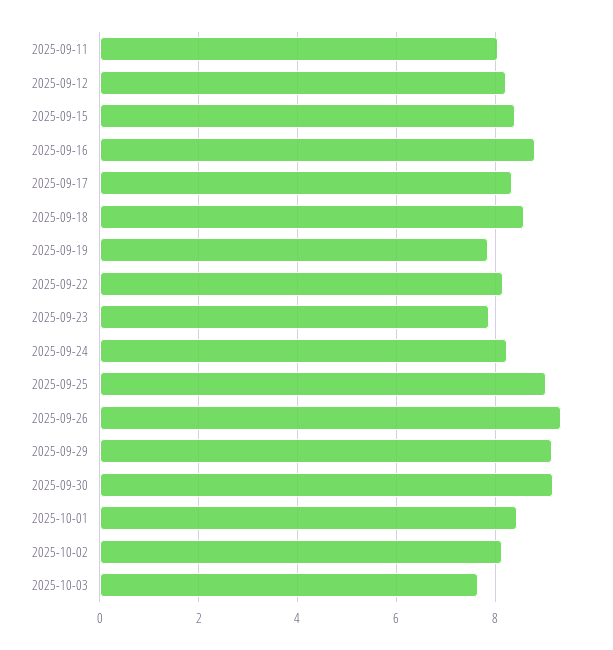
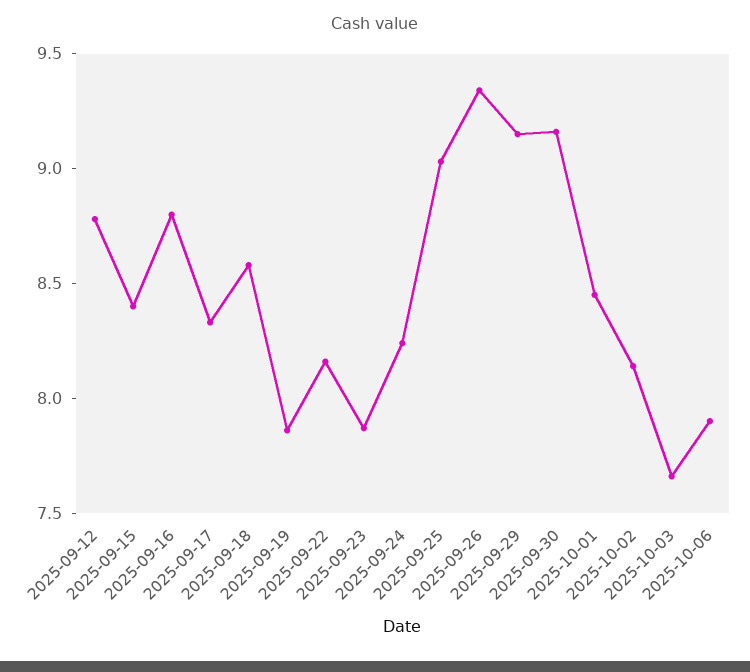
2025-09-11: 8 -> none
2025-09-12: 8.2 -> 8.8
2025-10-06: none -> 7.9

